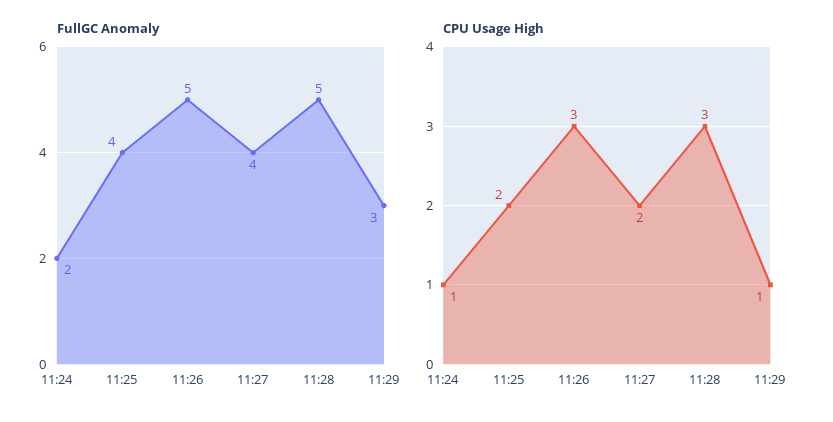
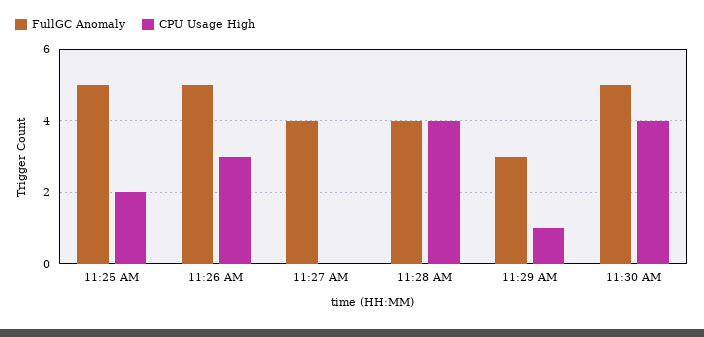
FullGC Anomaly, 11:24: 2 -> none
FullGC Anomaly, 11:25: 4 -> 5
FullGC Anomaly, 11:28: 5 -> 4
CPU Usage High, 11:24: 1 -> none
CPU Usage High, 11:27: 2 -> 0
CPU Usage High, 11:28: 3 -> 4
FullGC Anomaly, 11:30 AM: none -> 5
CPU Usage High, 11:30 AM: none -> 4

